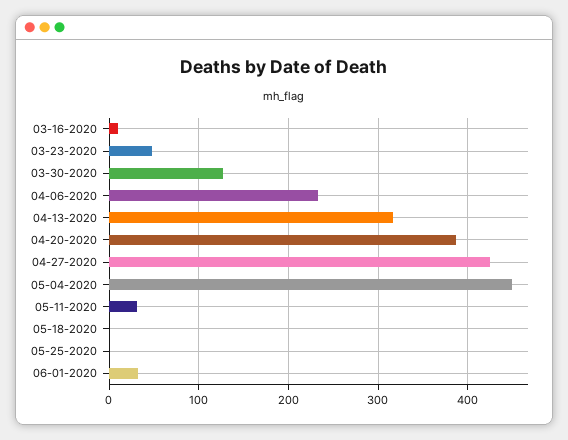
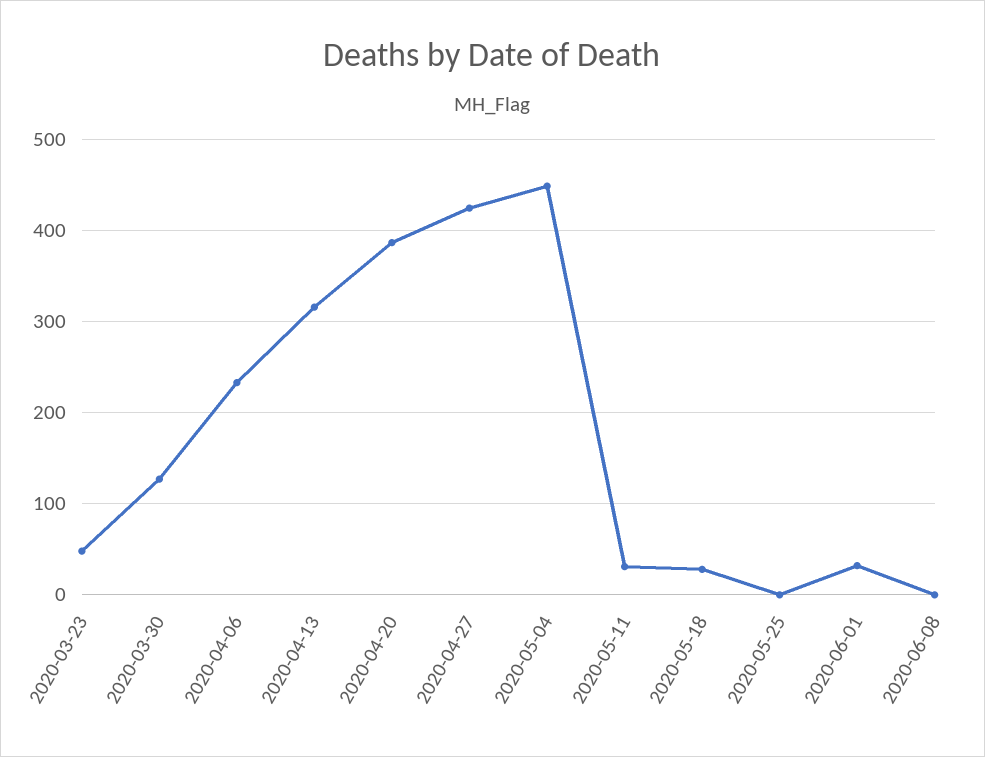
03-16-2020: 10 -> none
05-18-2020: 0 -> 30
2020-06-08: none -> 0

